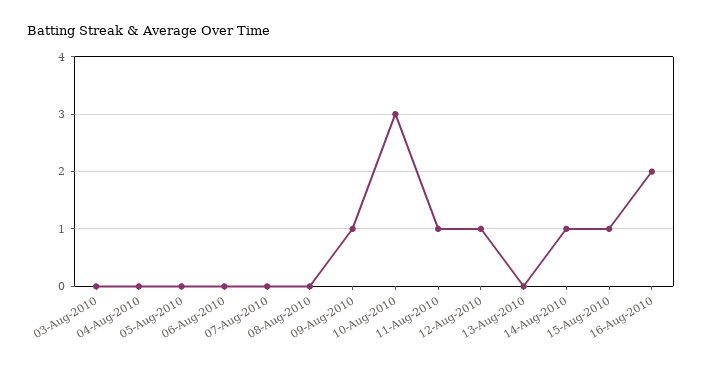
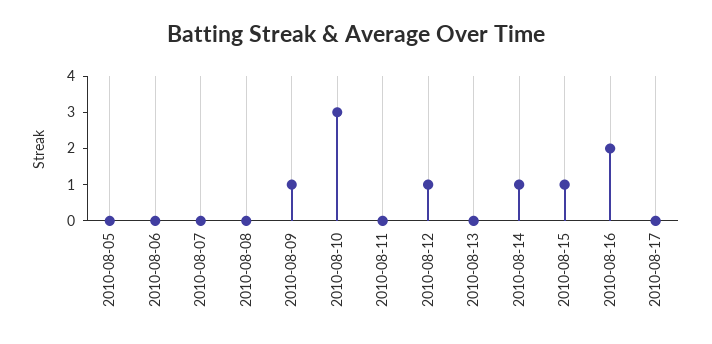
03-Aug-2010: 0 -> none
04-Aug-2010: 0 -> none
11-Aug-2010: 1 -> 0
2010-08-17: none -> 0

